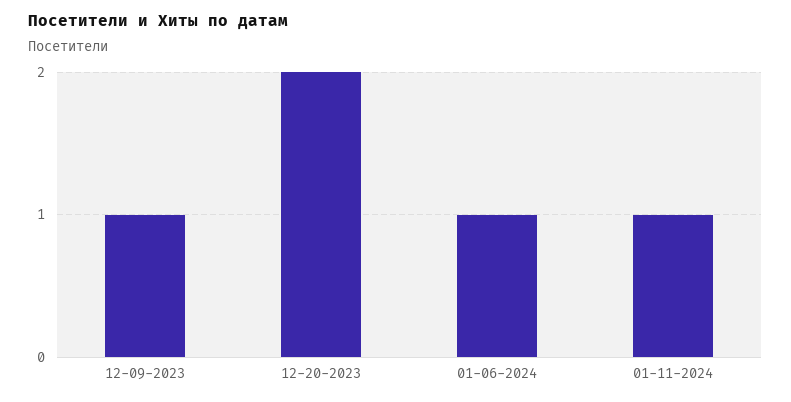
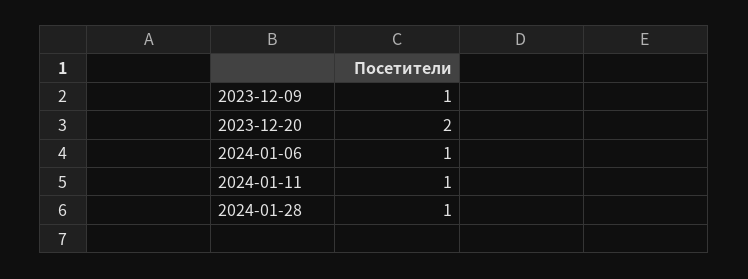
2024-01-28: none -> 1

